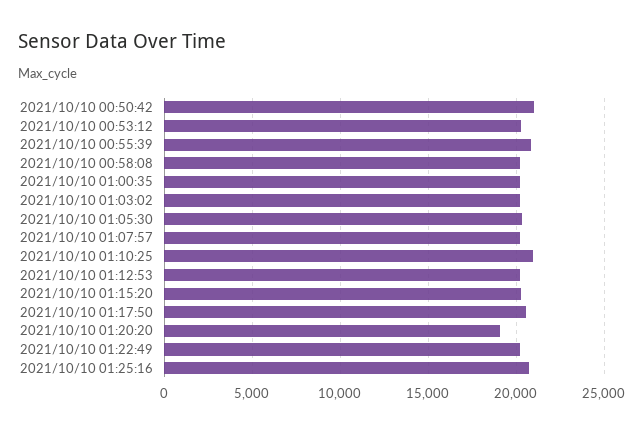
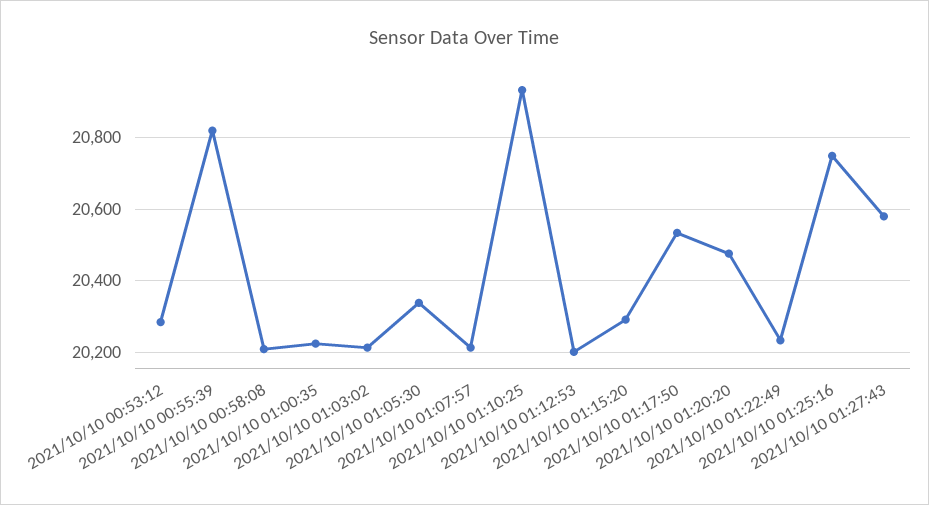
2021/10/10 00:50:42: 21000 -> none
2021/10/10 01:20:20: 19000 -> 20480
2021/10/10 01:27:43: none -> 20580

